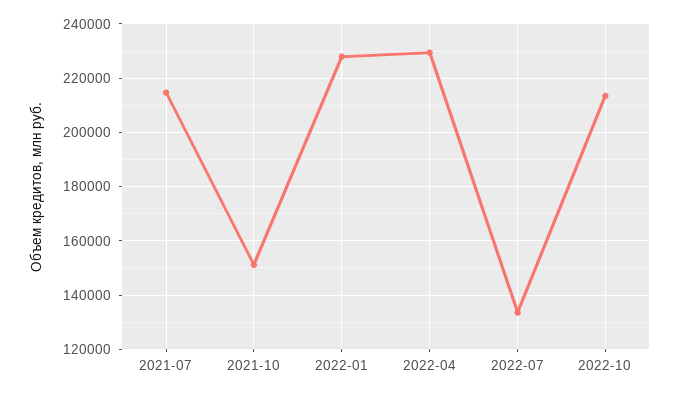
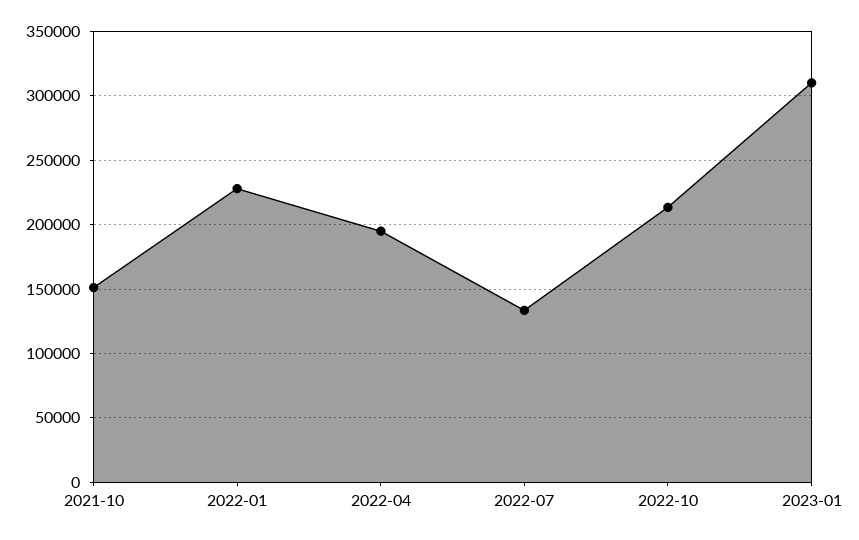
2021-07: 215000 -> none
2022-04: 230000 -> 195000
2023-01: none -> 310000

